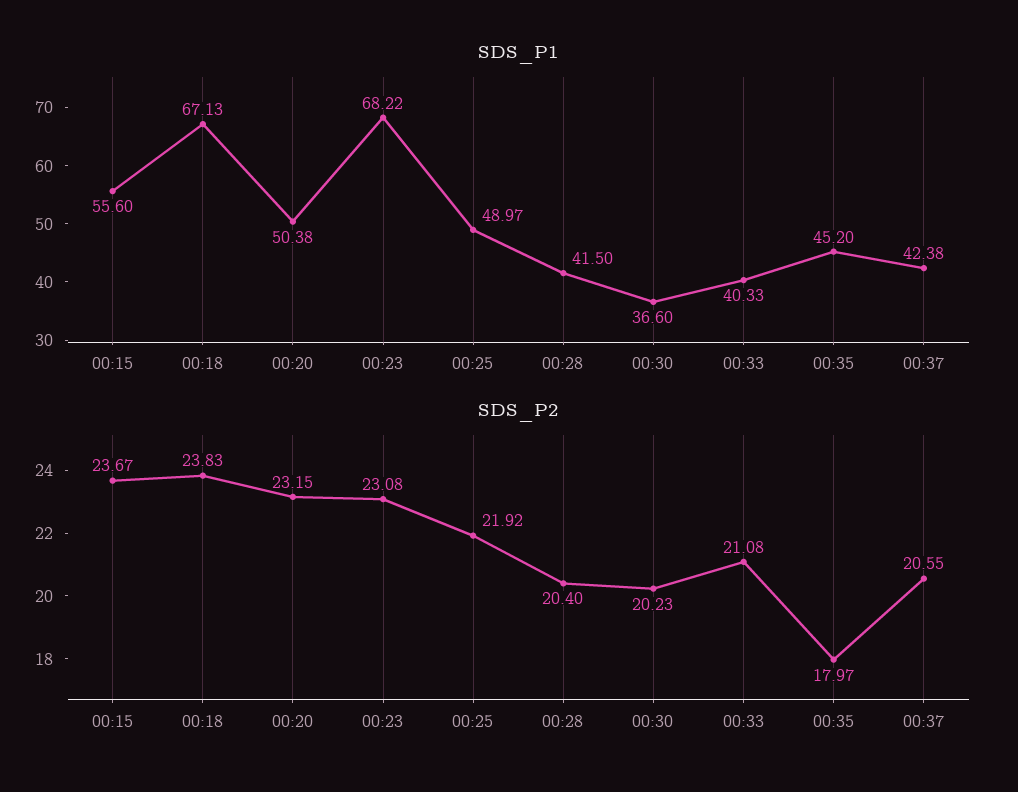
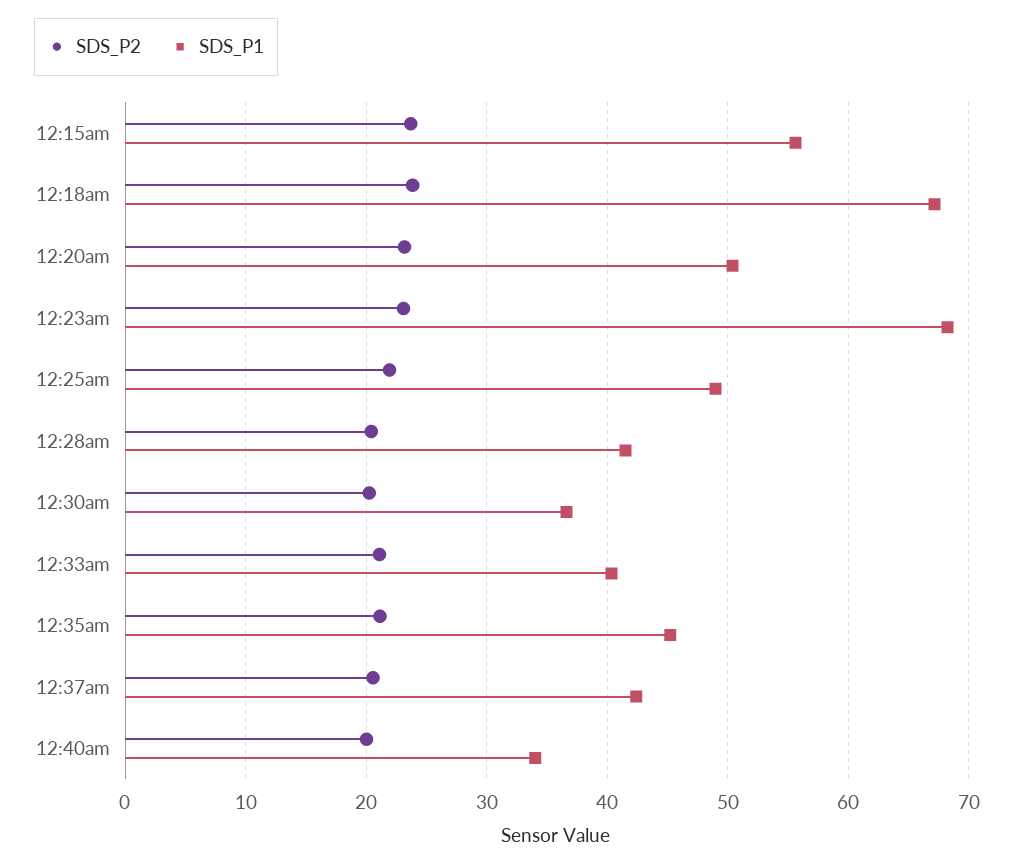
SDS_P2, 00:35: 17.97 -> 21
SDS_P2, 12:40am: none -> 20
SDS_P1, 12:40am: none -> 34

